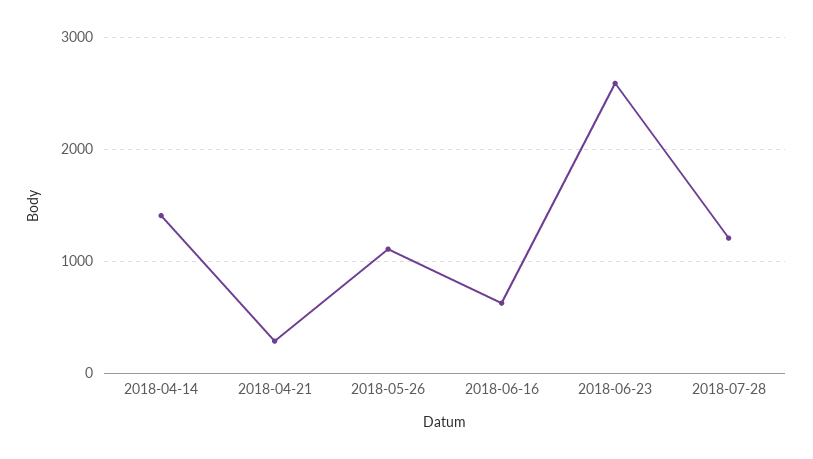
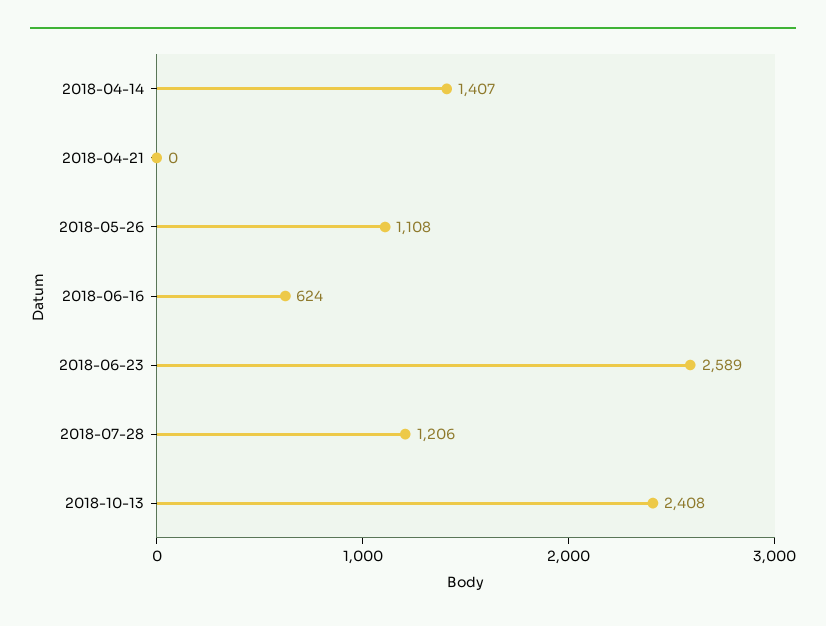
2018-04-21: 300 -> 0
2018-10-13: none -> 2408

